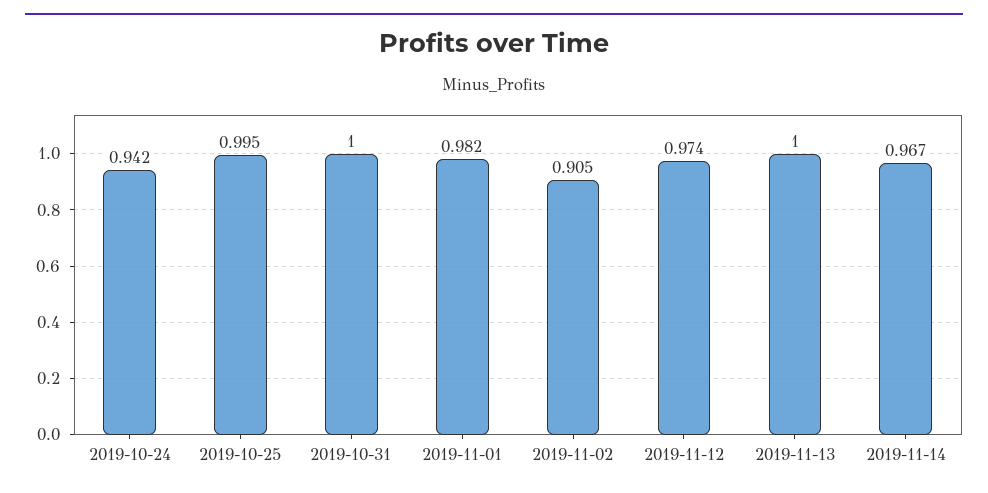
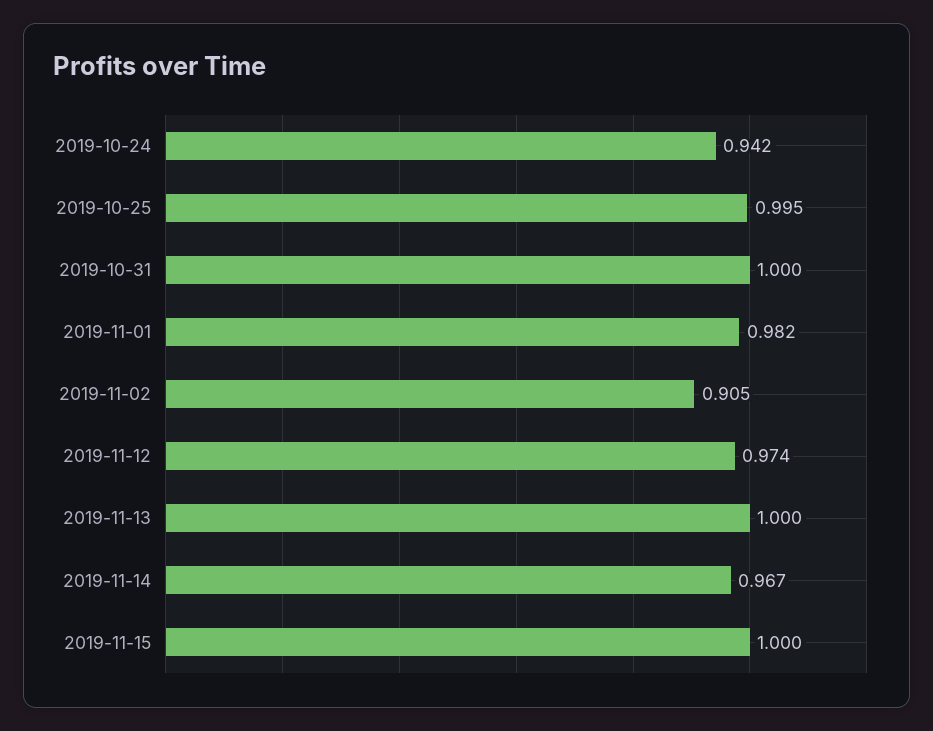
2019-11-15: none -> 1

